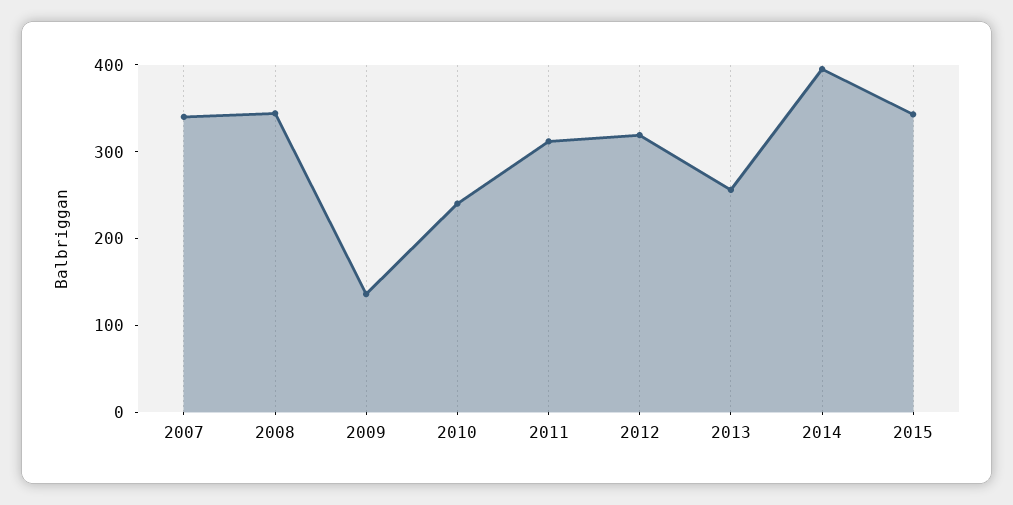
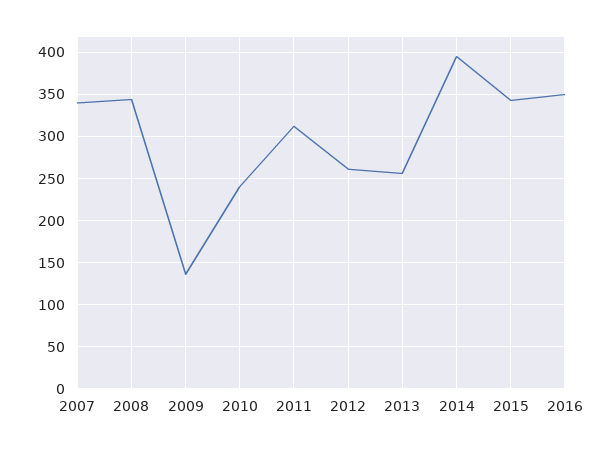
2012: 320 -> 260
2016: none -> 350

